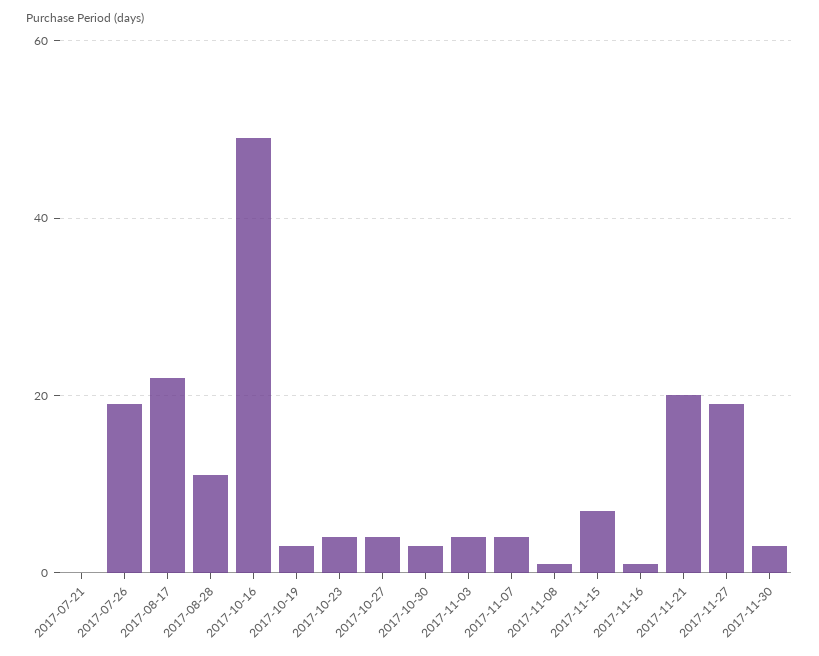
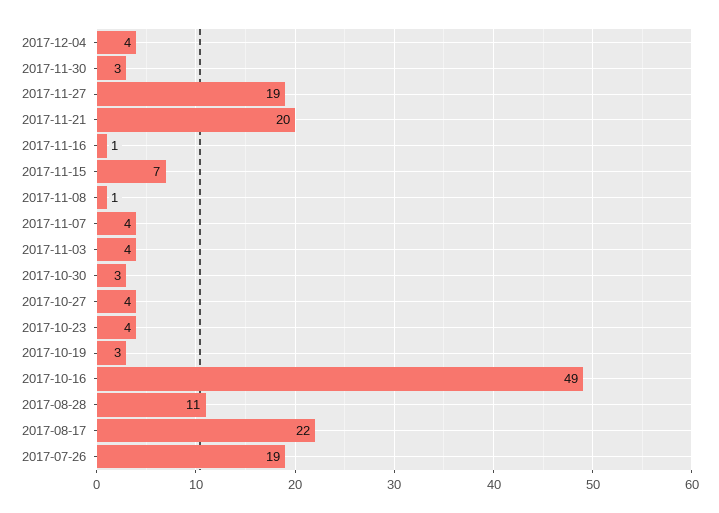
2017-07-21: 0 -> none
2017-12-04: none -> 4

